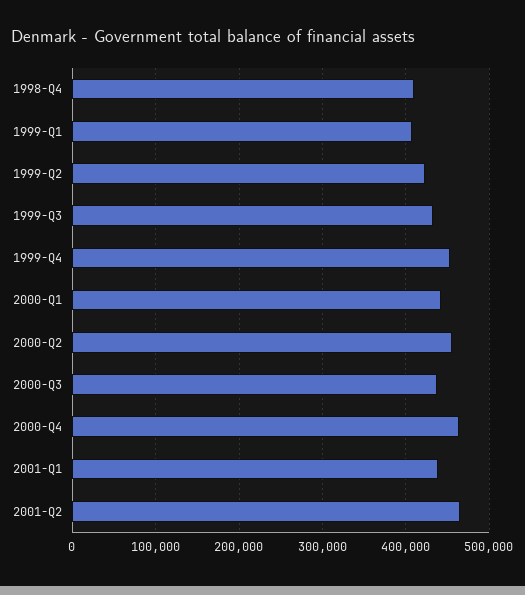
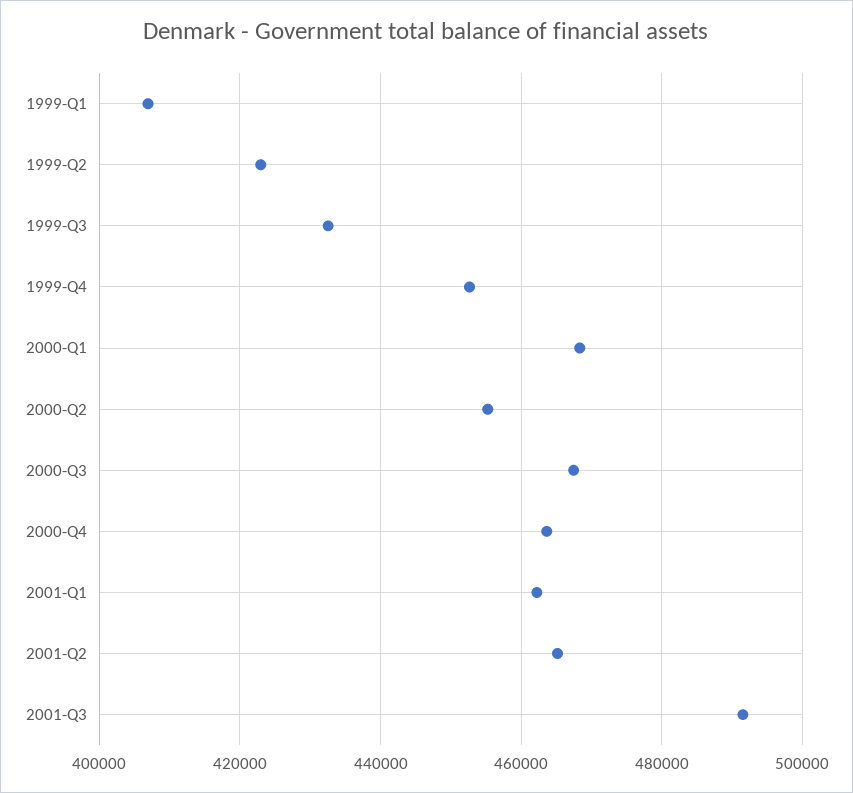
1998-Q4: 410000 -> none
2000-Q1: 440000 -> 468000
2000-Q3: 440000 -> 468000
2001-Q1: 440000 -> 462000
2001-Q3: none -> 492000

